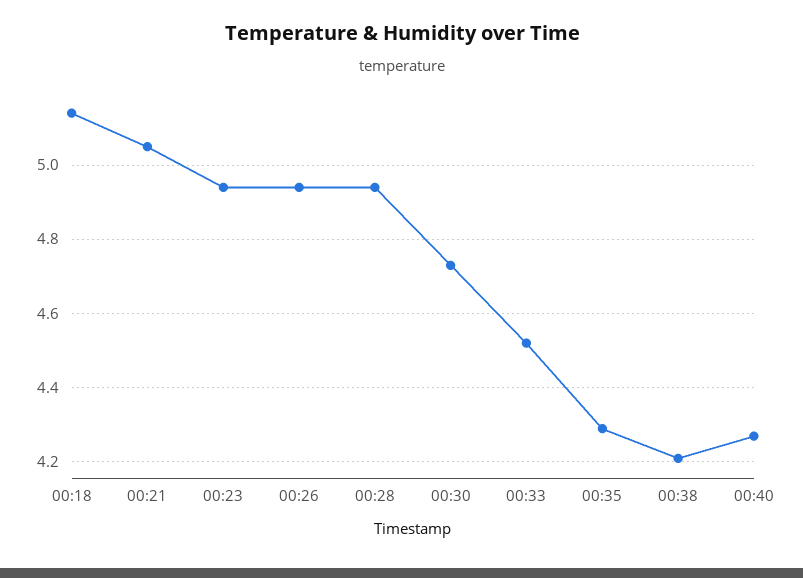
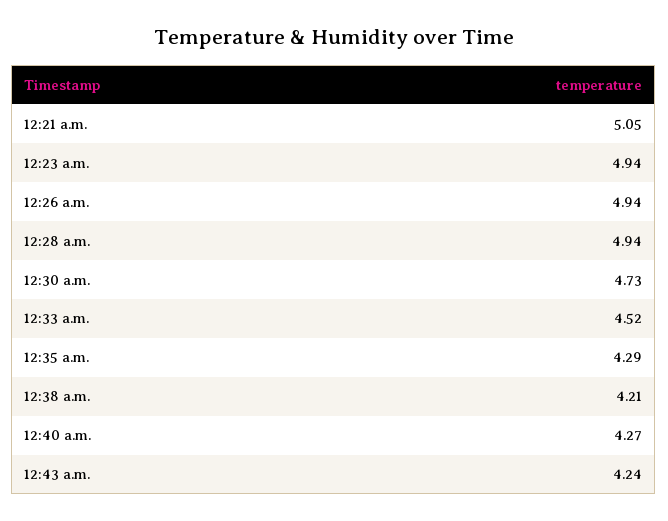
00:18: 5.15 -> none
12:43 a.m.: none -> 4.24

